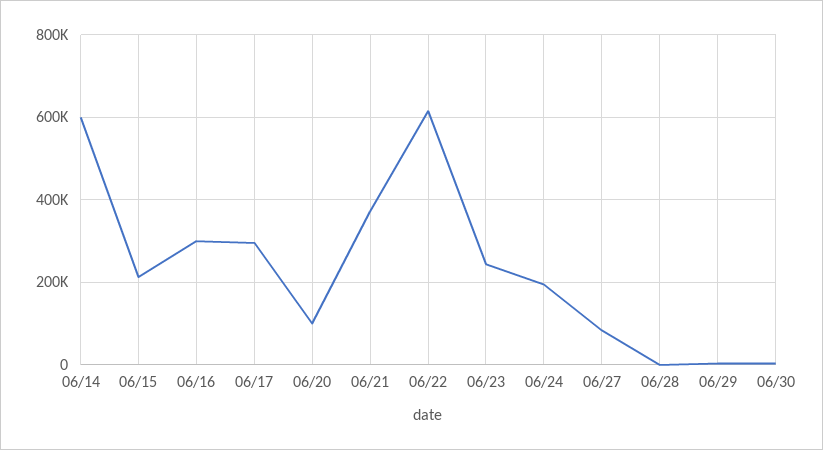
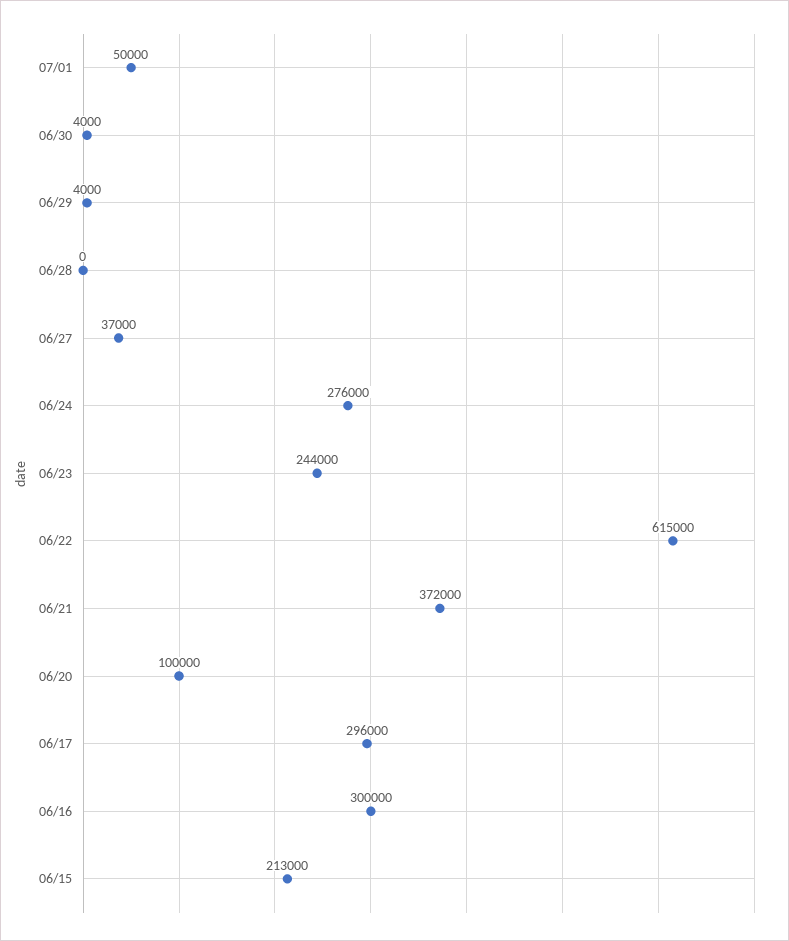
06/14: 600000 -> none
06/24: 200000 -> 276000
06/27: 80000 -> 37000
07/01: none -> 50000

